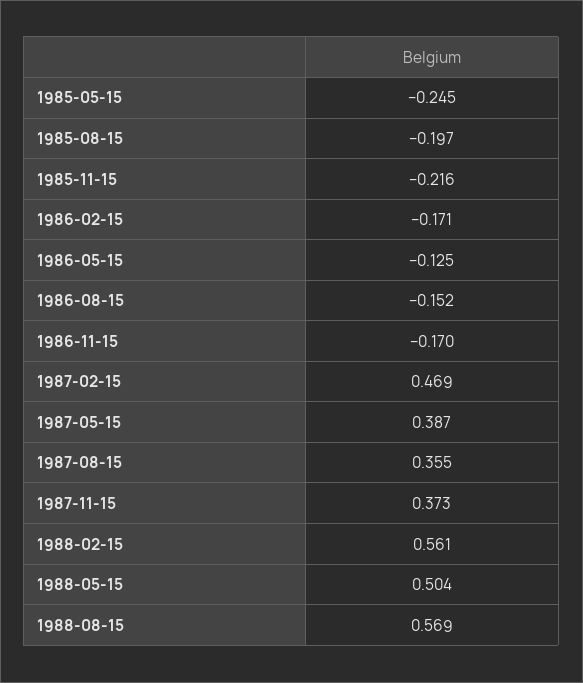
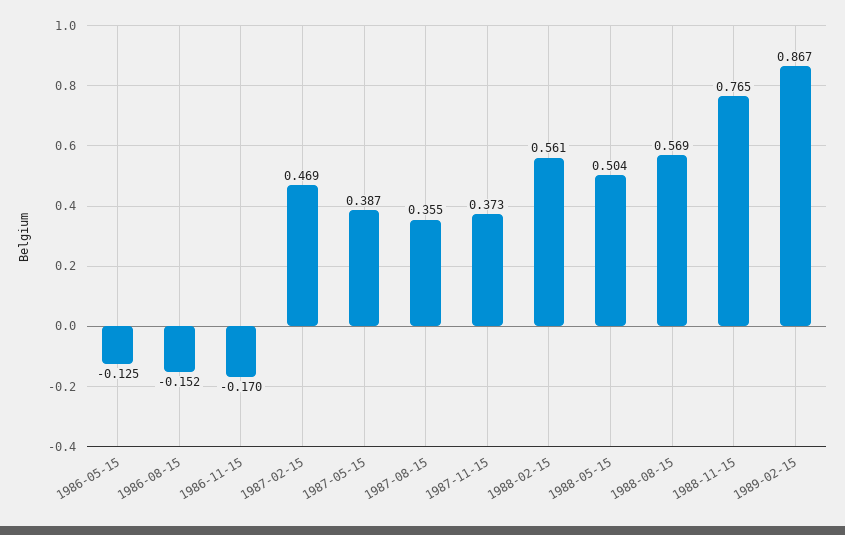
1985-05-15: -0.245 -> none
1985-08-15: -0.197 -> none
1985-11-15: -0.216 -> none
1986-02-15: -0.171 -> none
1988-11-15: none -> 0.765
1989-02-15: none -> 0.867

